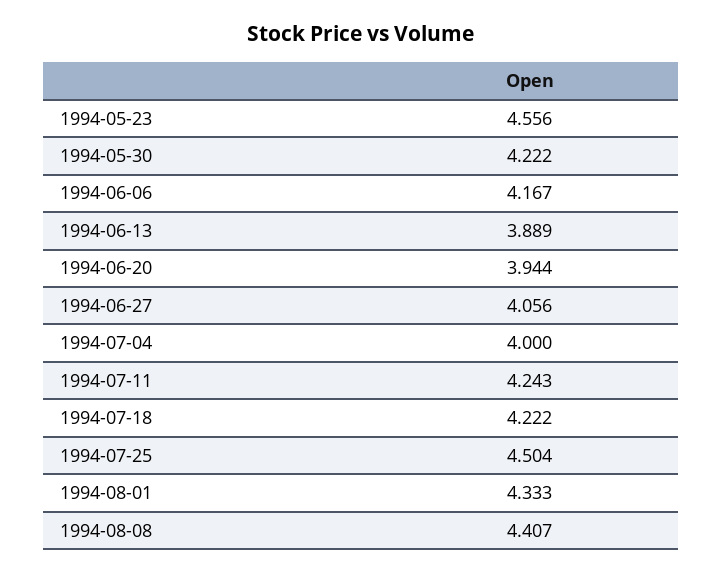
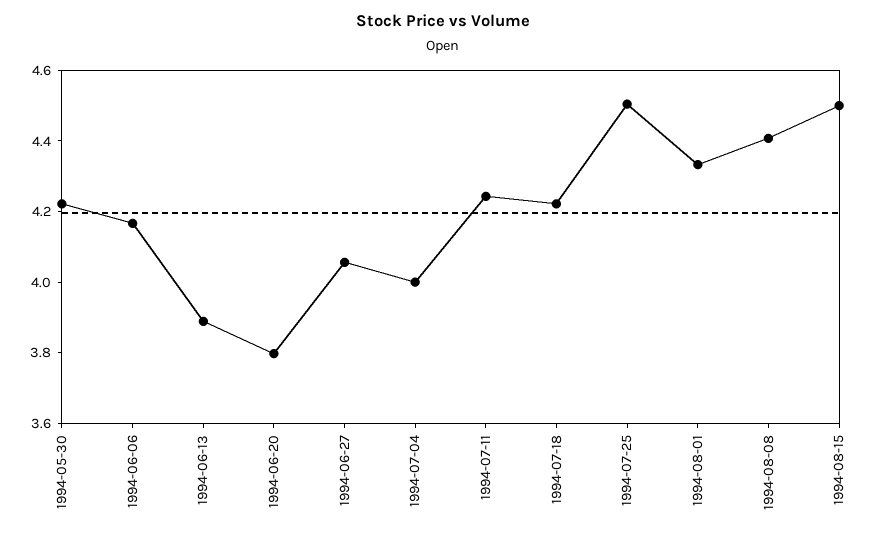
1994-05-23: 4.556 -> none
1994-06-20: 3.944 -> 3.8
1994-08-15: none -> 4.5

